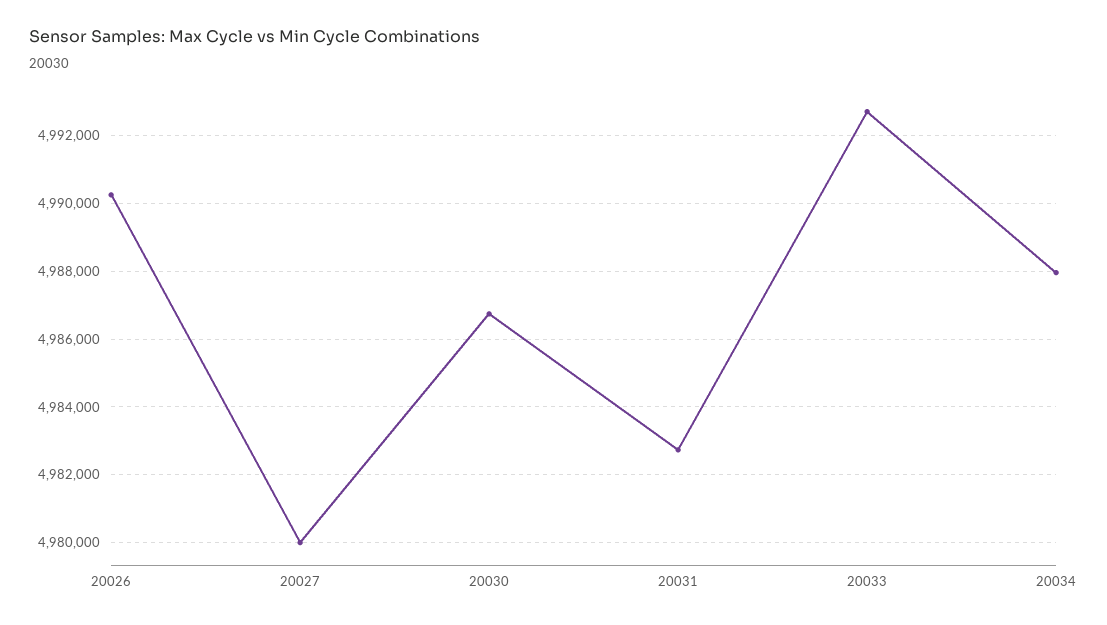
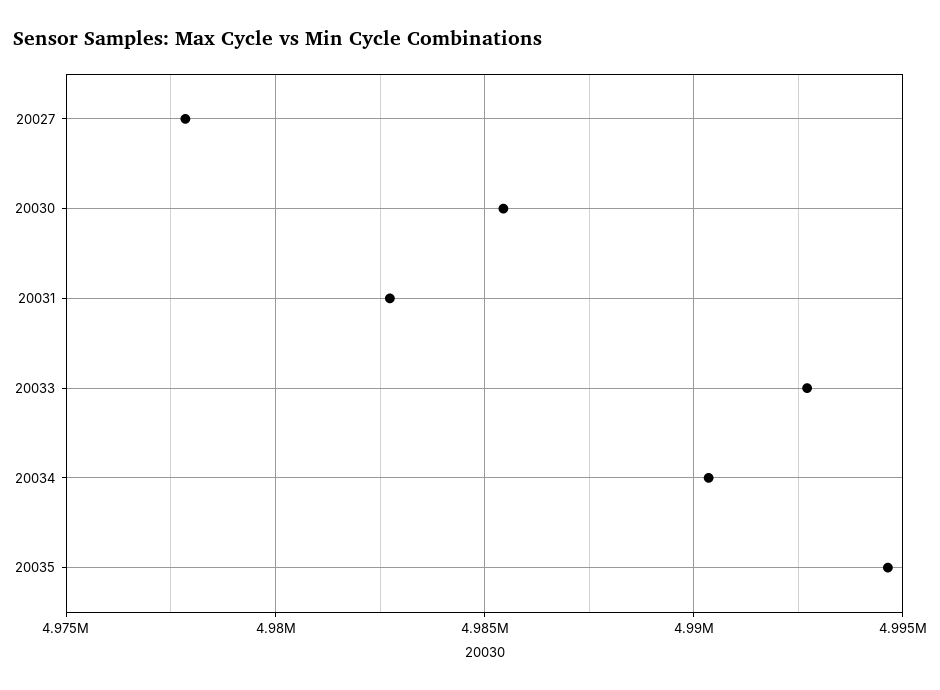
20026: 4990200 -> none
20027: 4980000 -> 4978000
20030: 4986800 -> 4985500
20034: 4988000 -> 4990500
20035: none -> 4994500

